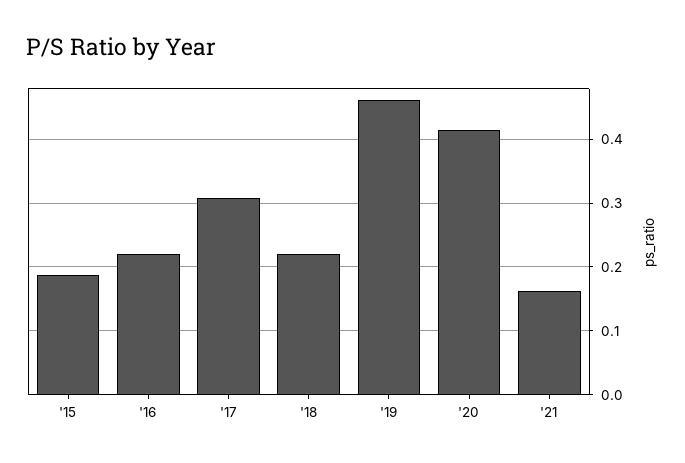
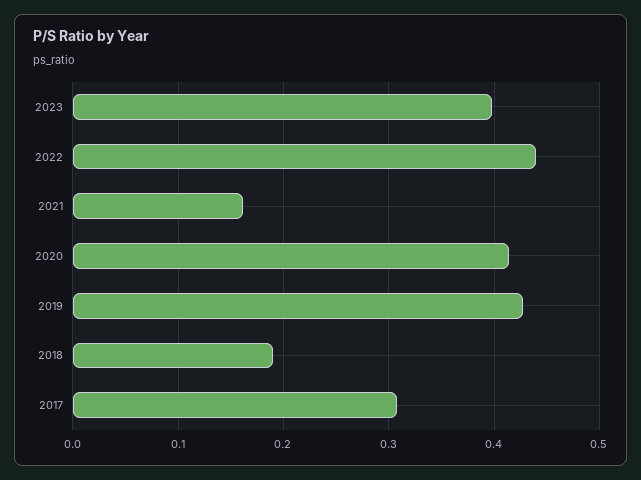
'15: 0.19 -> none
'16: 0.22 -> none
'18: 0.22 -> 0.19
'19: 0.46 -> 0.43
2023: none -> 0.4
2022: none -> 0.44

